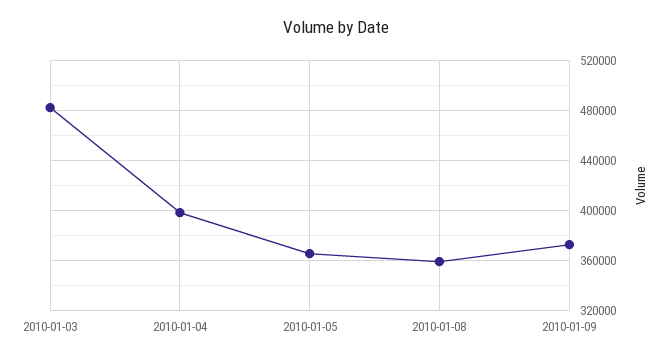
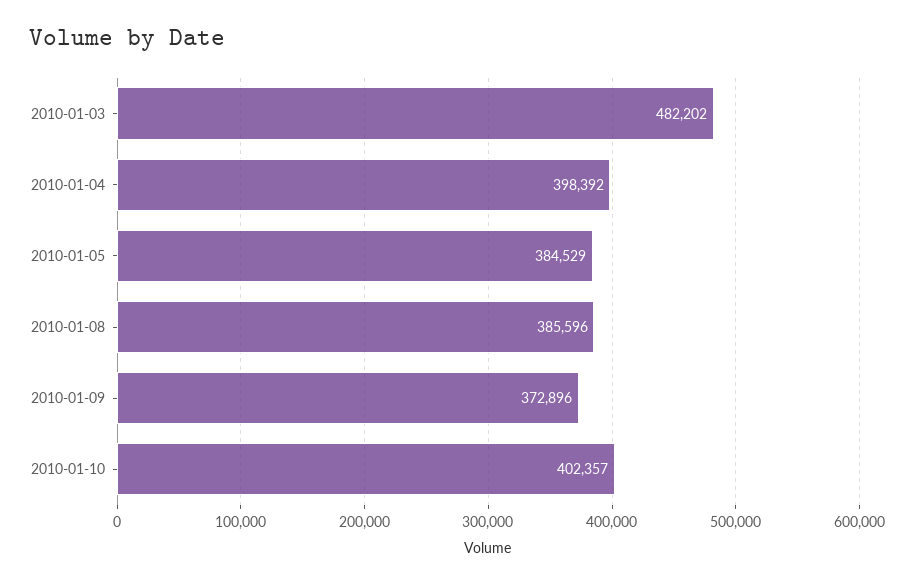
2010-01-05: 365000 -> 384529
2010-01-08: 360000 -> 385596
2010-01-10: none -> 402357

